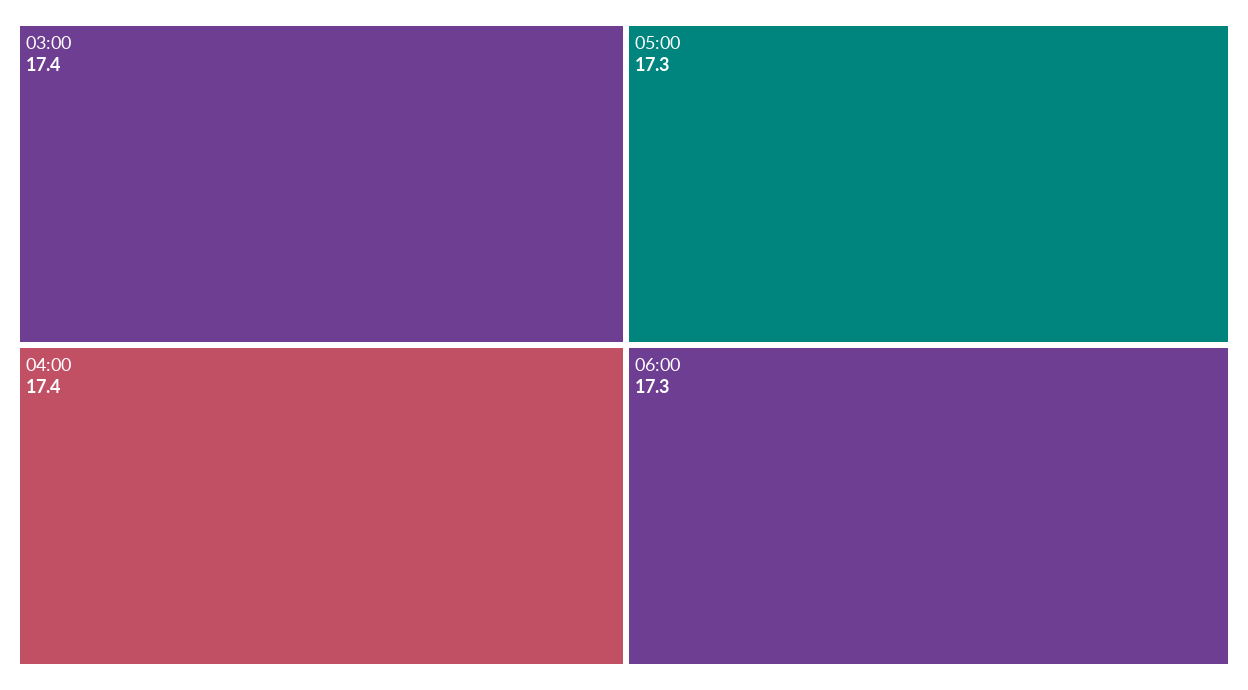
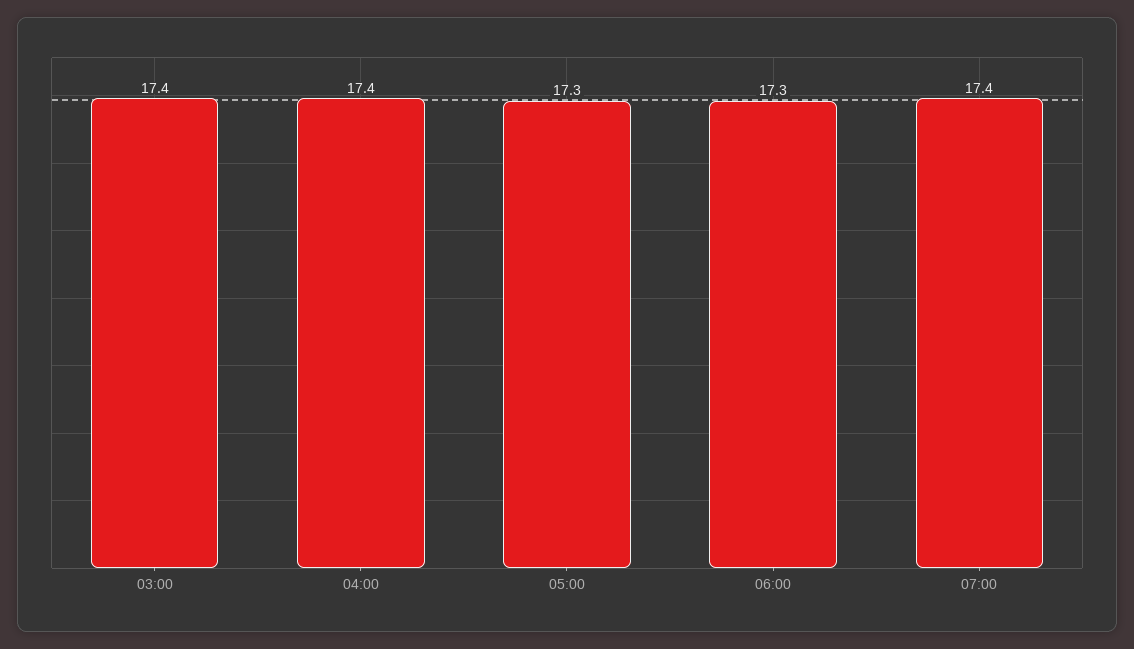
07:00: none -> 17.4

